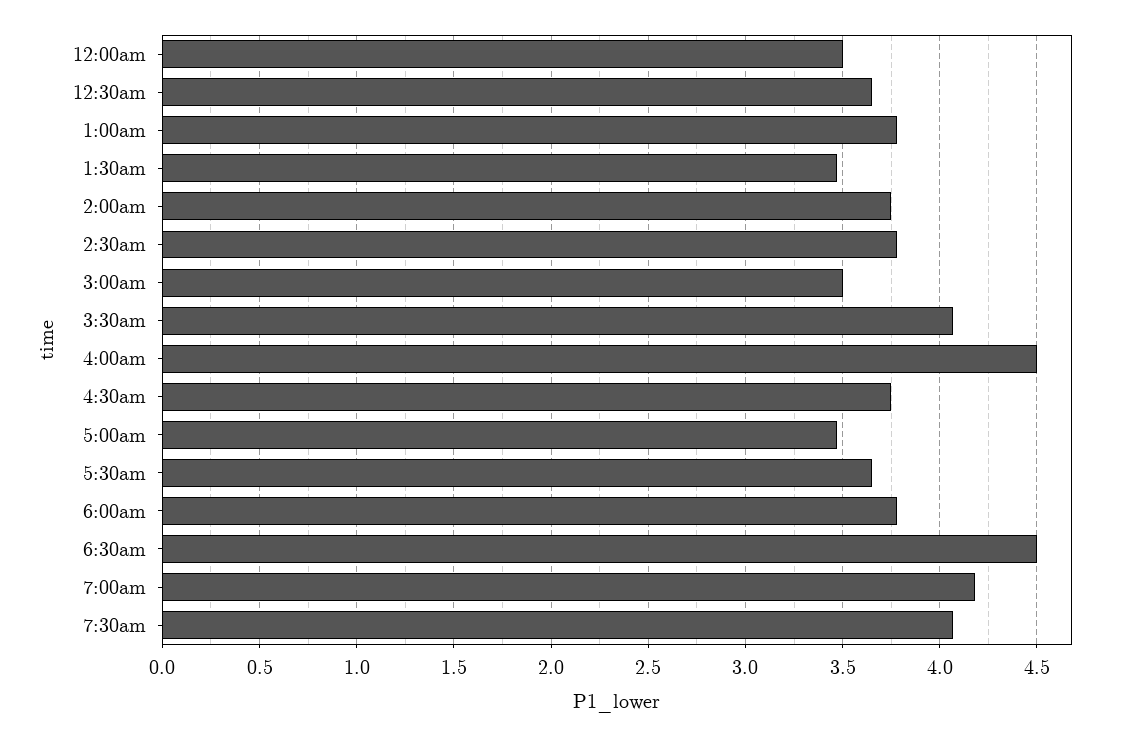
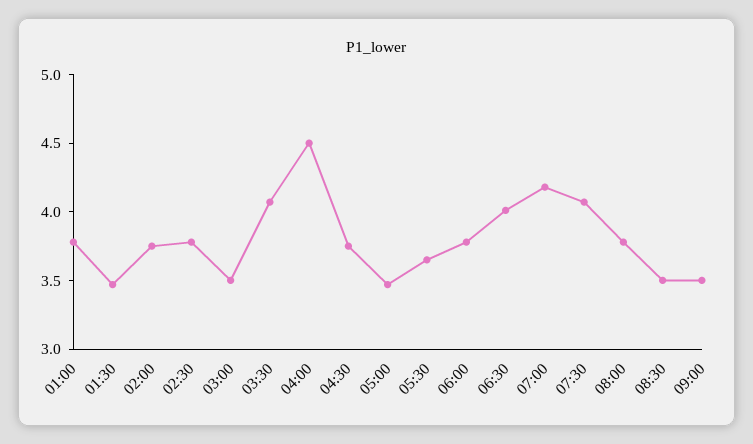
12:00am: 3.5 -> none
12:30am: 3.65 -> none
6:30am: 4.5 -> 4
08:00: none -> 3.8
08:30: none -> 3.5
09:00: none -> 3.5

